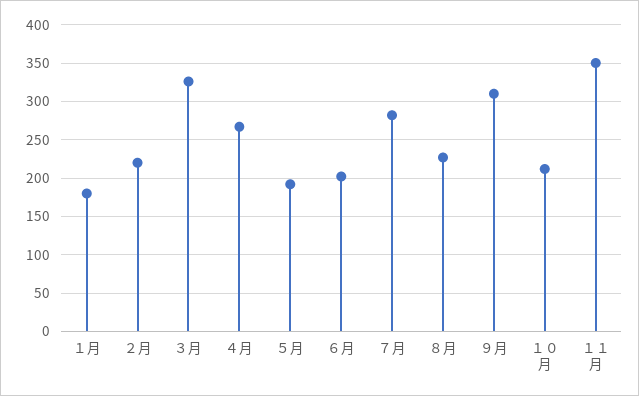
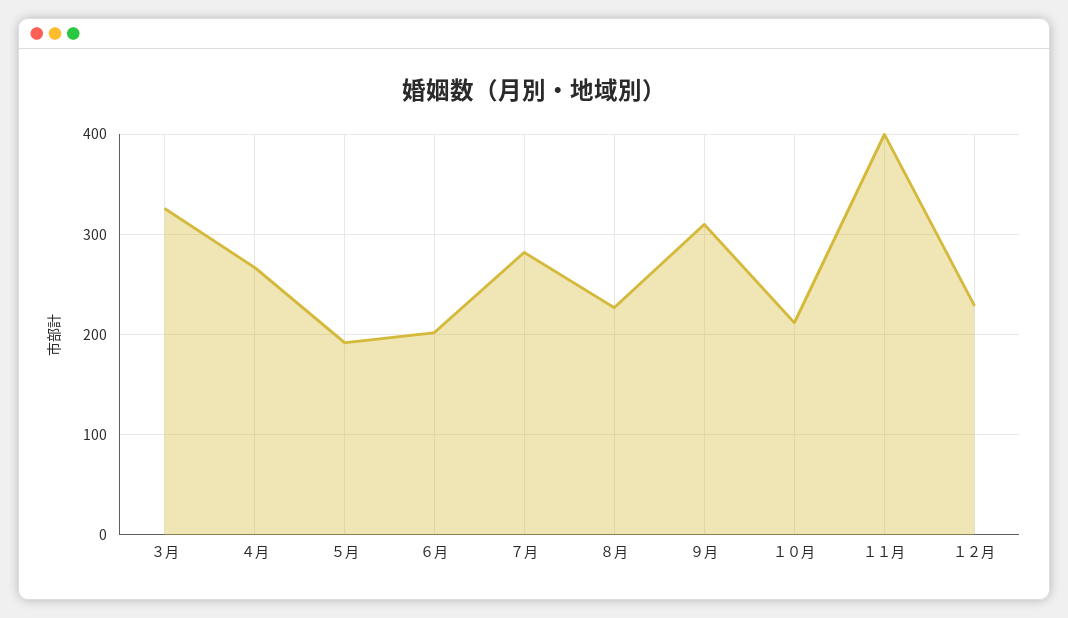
１月: 180 -> none
２月: 220 -> none
１１月: 350 -> 400
１２月: none -> 230

